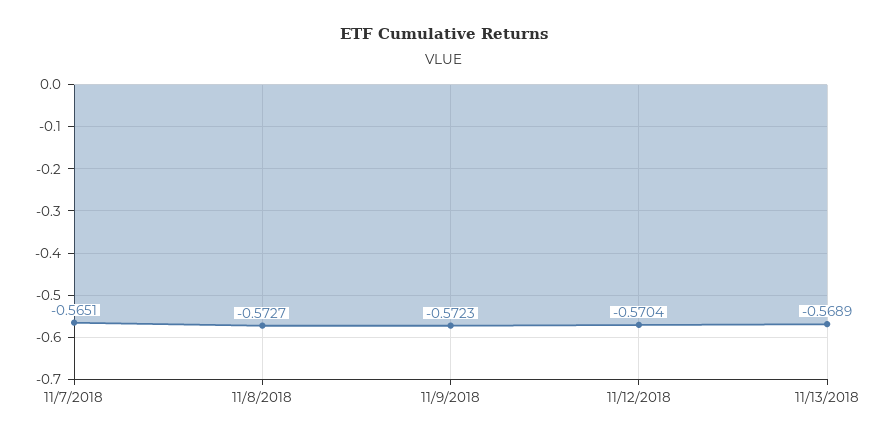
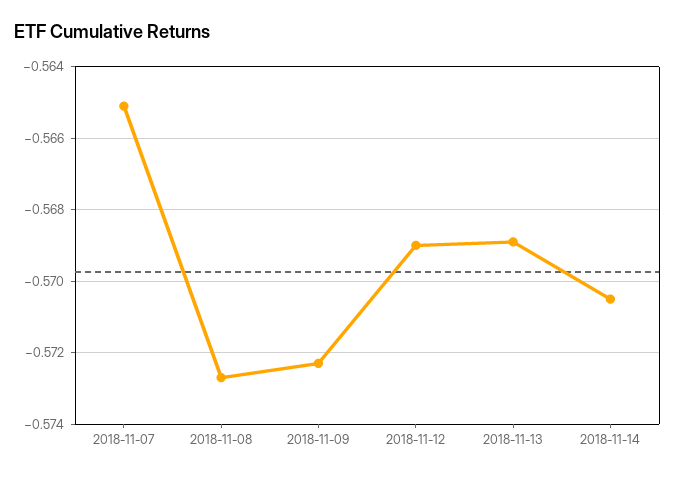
11/12/2018: -0.5704 -> -0.569
2018-11-14: none -> -0.5705

